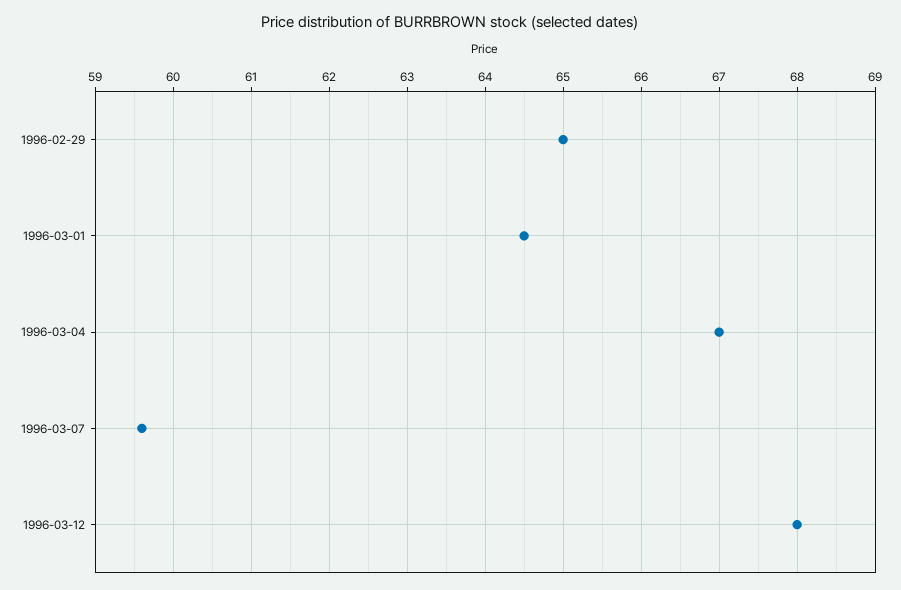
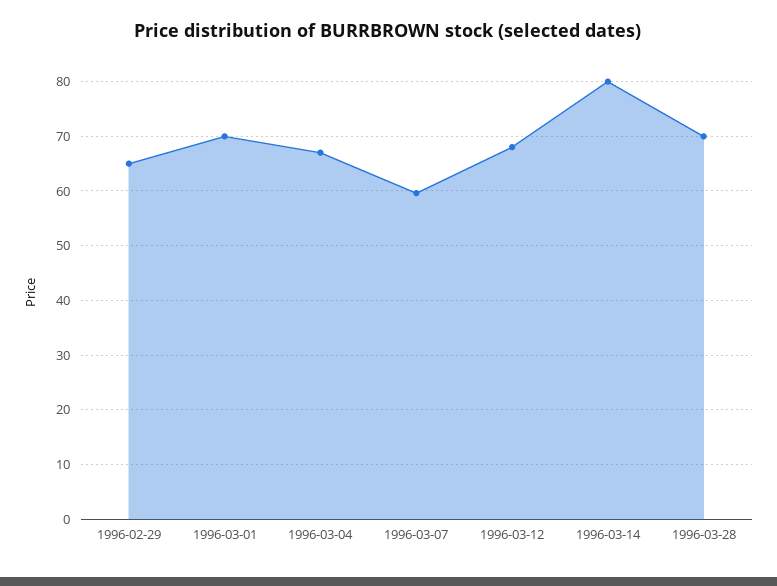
1996-03-01: 64.5 -> 70
1996-03-14: none -> 80
1996-03-28: none -> 70

